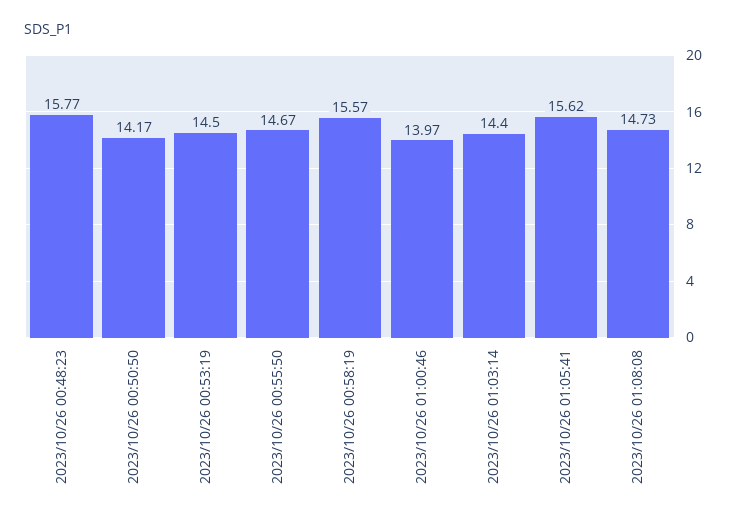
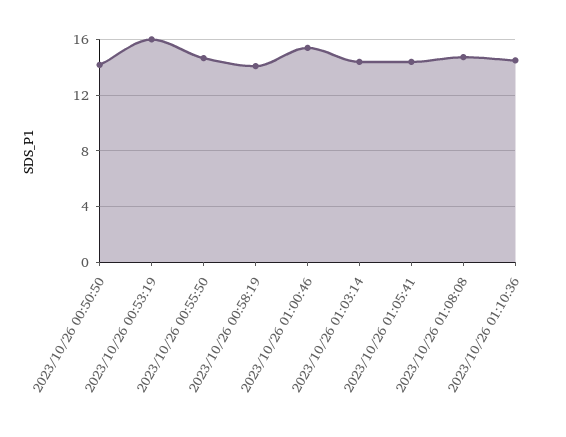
2023/10/26 00:48:23: 15.77 -> none
2023/10/26 00:53:19: 14.5 -> 16
2023/10/26 00:58:19: 15.57 -> 14
2023/10/26 01:00:46: 13.97 -> 15.5
2023/10/26 01:05:41: 15.62 -> 14.5
2023/10/26 01:10:36: none -> 14.5

